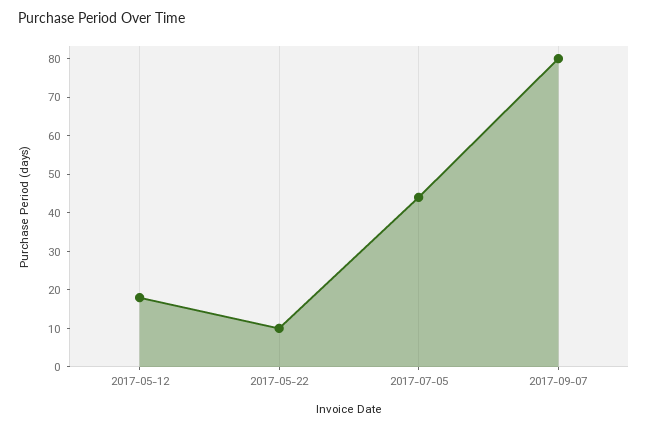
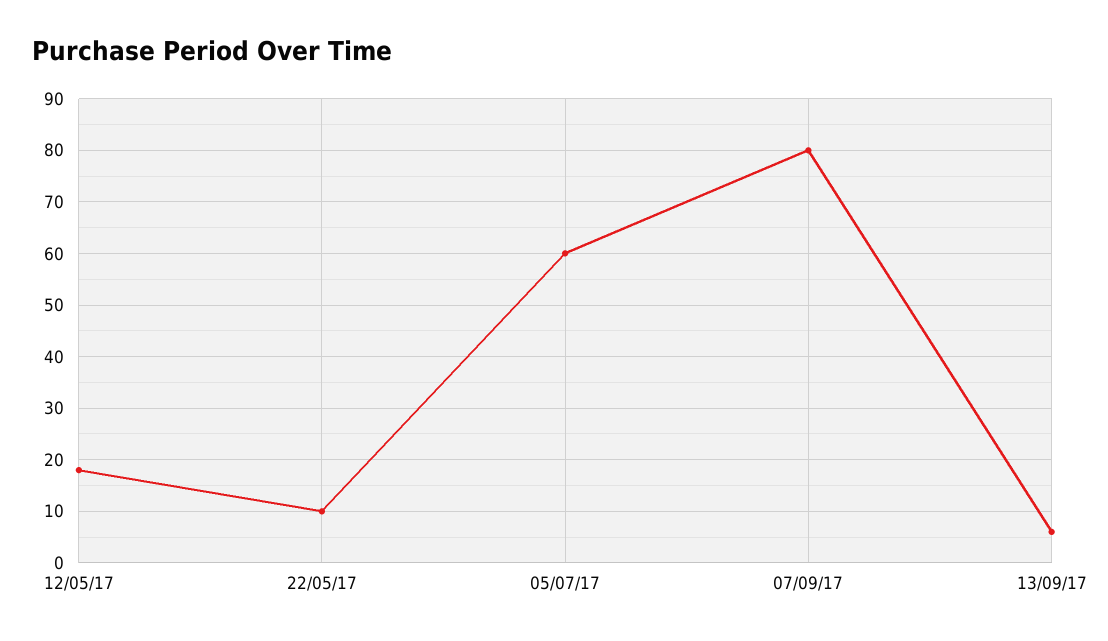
2017-07-05: 45 -> 60
13/09/17: none -> 5

